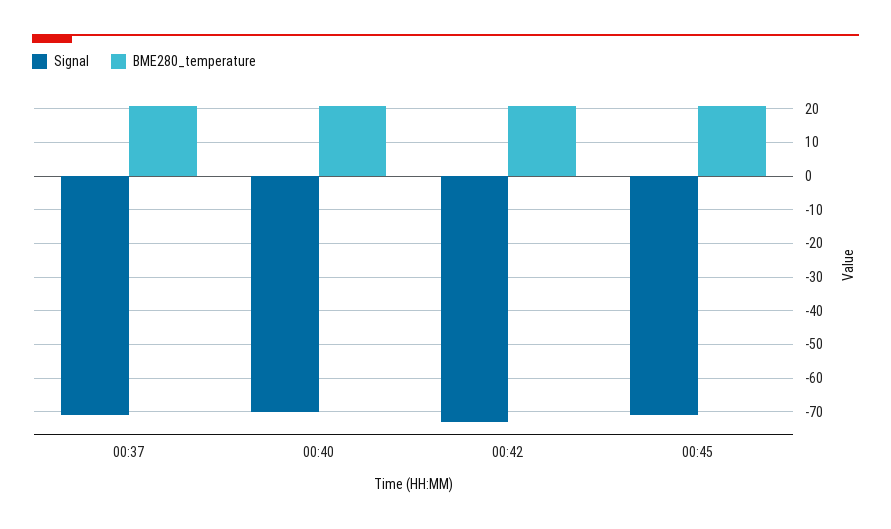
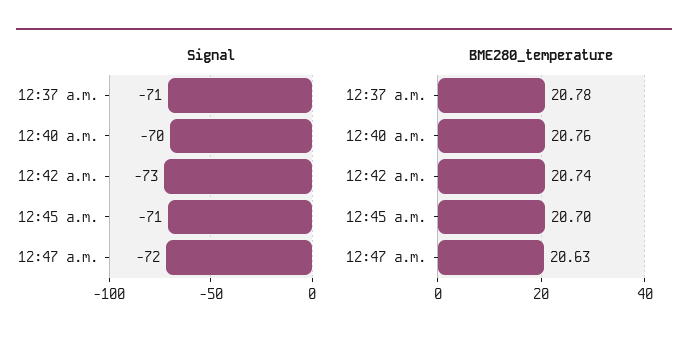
Signal, 12:47 a.m.: none -> -72
BME280_temperature, 12:47 a.m.: none -> 20.63

